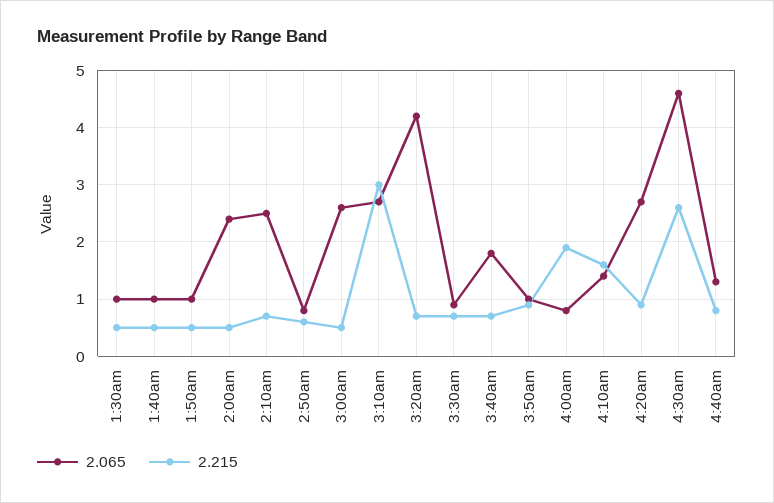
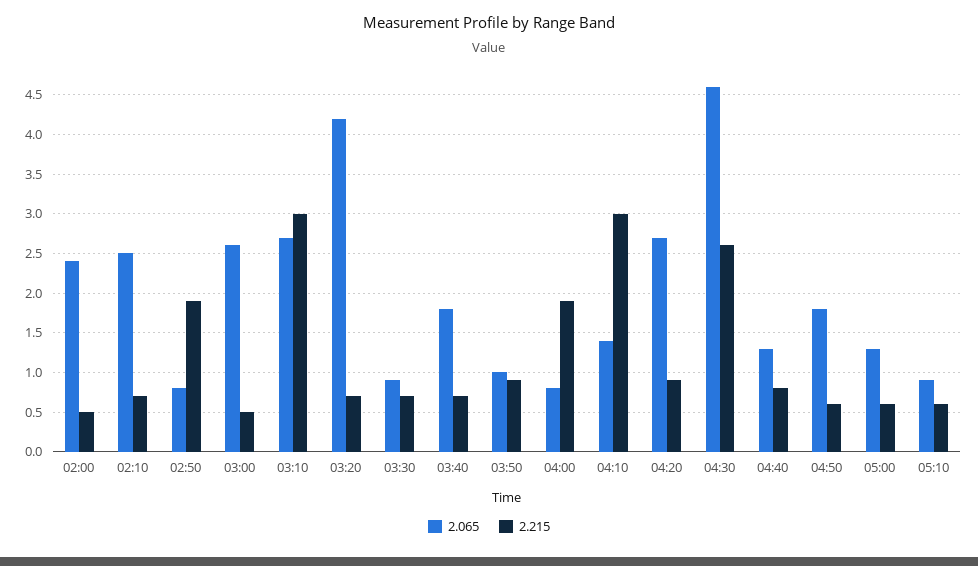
2.065, 1:30am: 1 -> none
2.215, 1:30am: 0.5 -> none
2.065, 1:40am: 1 -> none
2.215, 1:40am: 0.5 -> none
2.065, 1:50am: 1 -> none
2.215, 1:50am: 0.5 -> none
2.215, 2:50am: 0.5 -> 1.9
2.215, 4:10am: 1.5 -> 3
2.065, 04:50: none -> 1.8
2.215, 04:50: none -> 0.6
2.065, 05:00: none -> 1.3
2.215, 05:00: none -> 0.6
2.065, 05:10: none -> 0.9
2.215, 05:10: none -> 0.6

